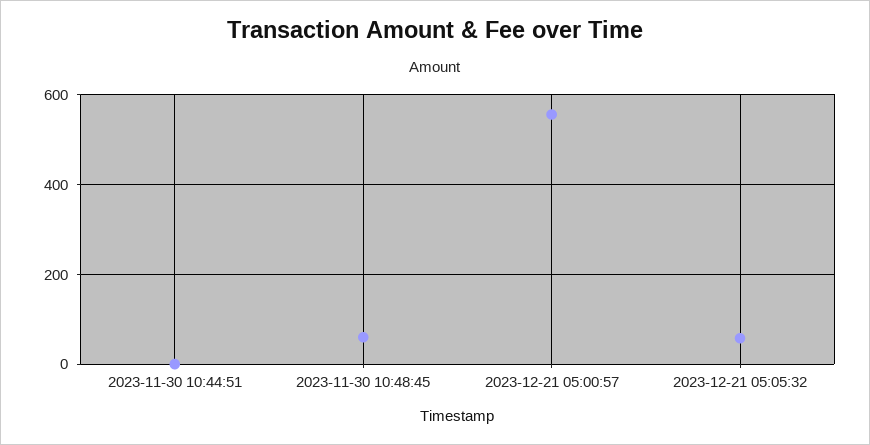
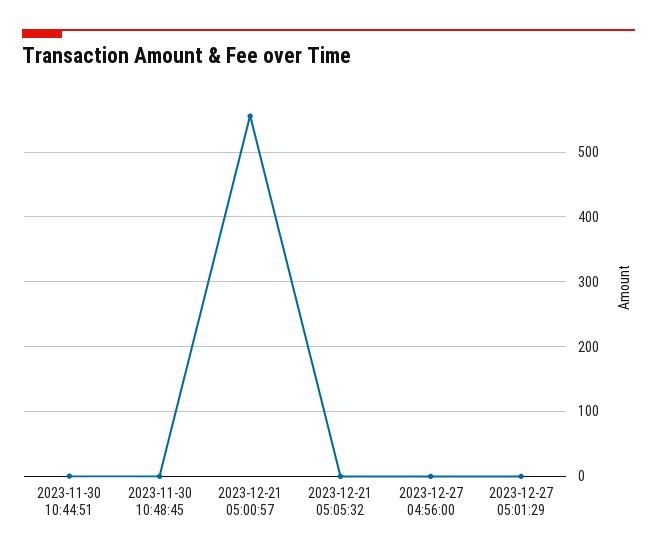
2023-11-30 10:48:45: 60 -> 0
2023-12-21 05:05:32: 60 -> 0
2023-12-27 04:56:00: none -> 0
2023-12-27 05:01:29: none -> 0

